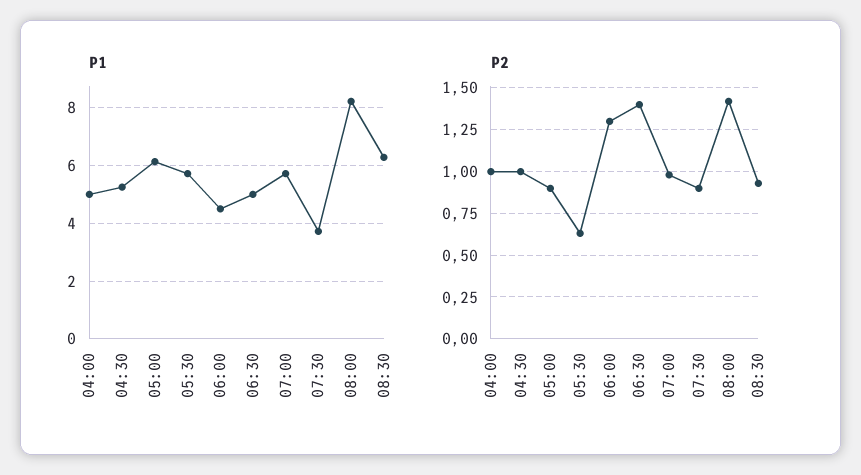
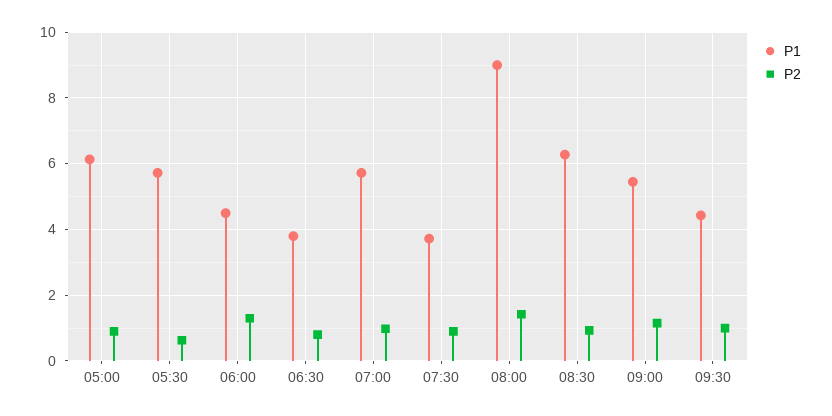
P1, 04:00: 5 -> none
P1, 04:30: 5.25 -> none
P1, 06:30: 5 -> 3.8
P1, 08:00: 8.25 -> 9
P2, 04:00: 1 -> none
P2, 04:30: 1 -> none
P2, 06:30: 1.4 -> 0.8
P1, 09:00: none -> 5.4
P2, 09:00: none -> 1.2
P1, 09:30: none -> 4.4
P2, 09:30: none -> 1

